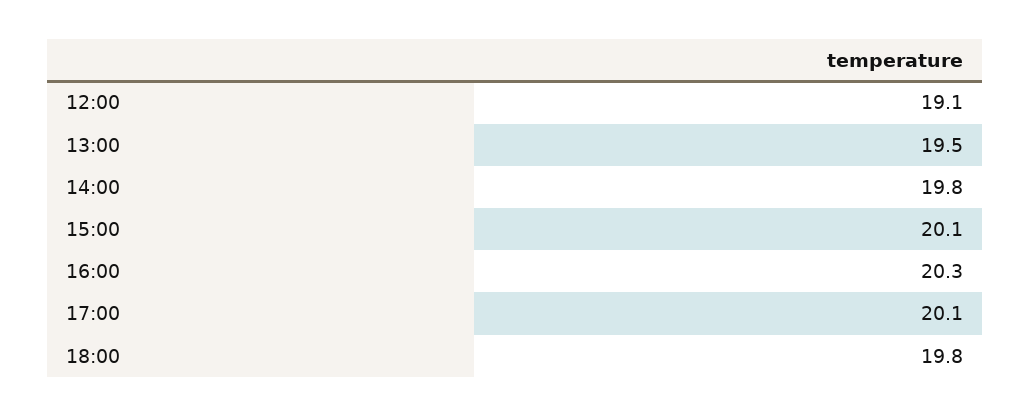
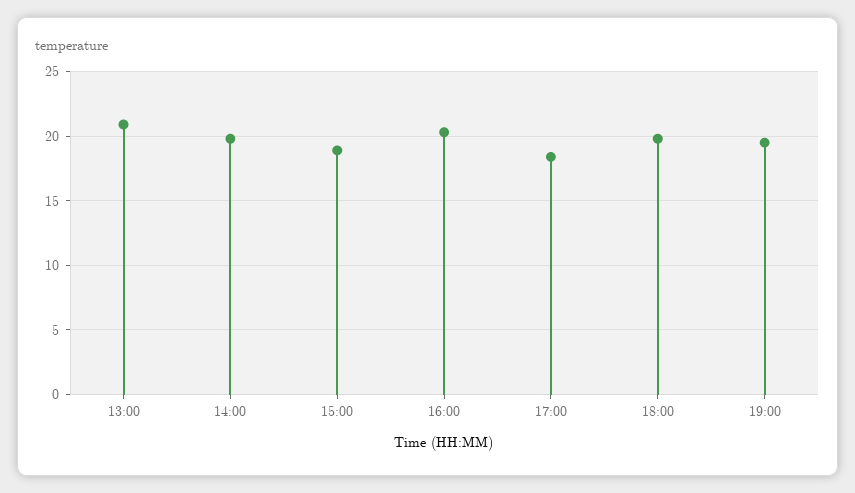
12:00: 19.1 -> none
13:00: 19.5 -> 21
15:00: 20.1 -> 19
17:00: 20.1 -> 18.5
19:00: none -> 19.5

